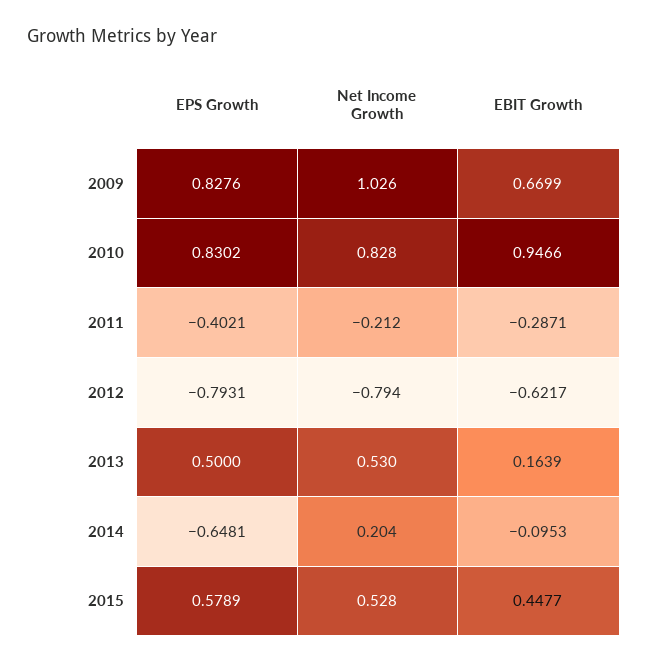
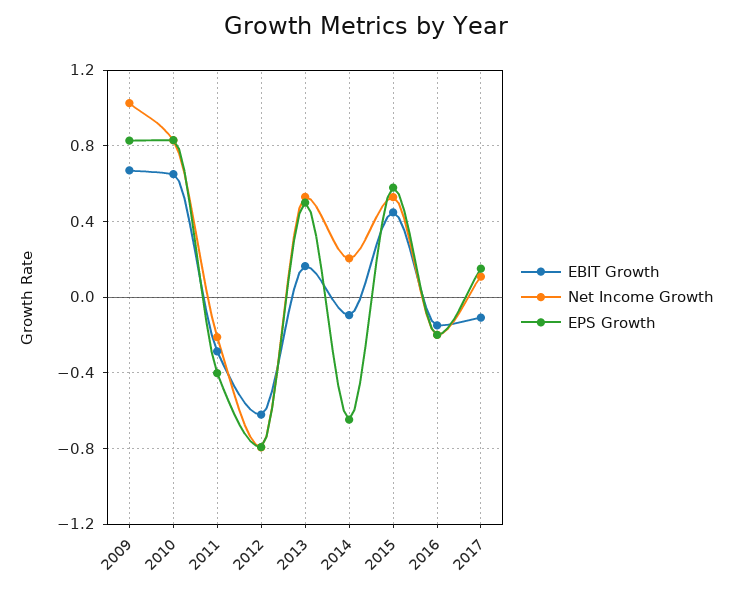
EBIT Growth, 2010: 0.9466 -> 0.65
EBIT Growth, 2016: none -> -0.15
Net Income Growth, 2016: none -> -0.2
EPS Growth, 2016: none -> -0.2
EBIT Growth, 2017: none -> -0.1
Net Income Growth, 2017: none -> 0.1
EPS Growth, 2017: none -> 0.15

